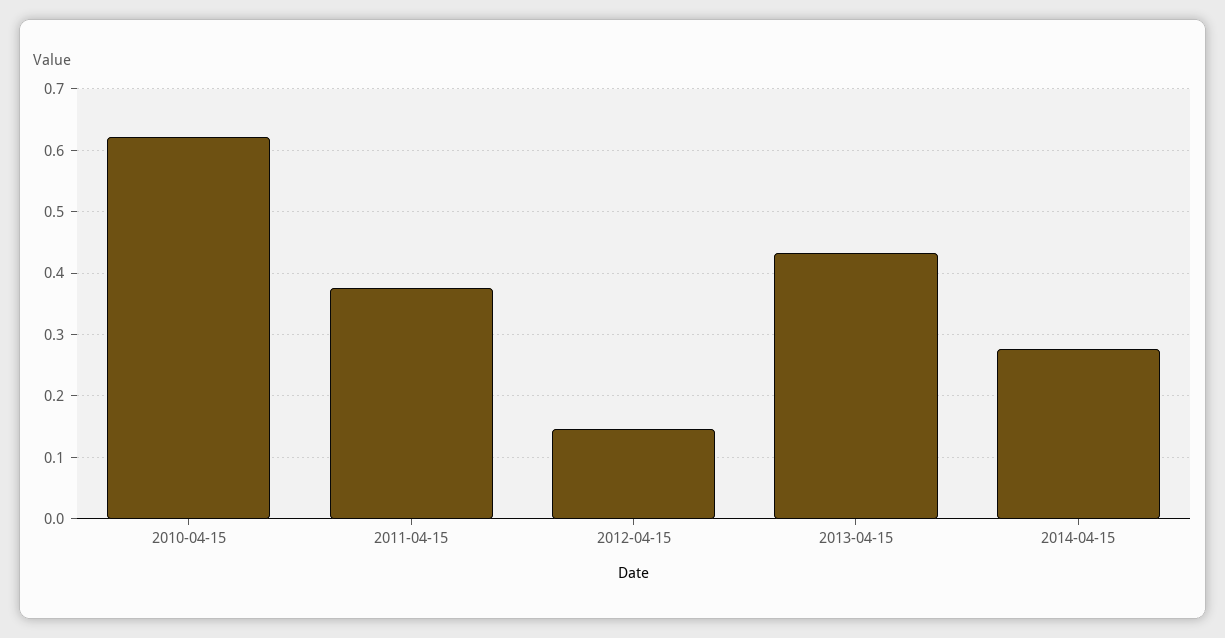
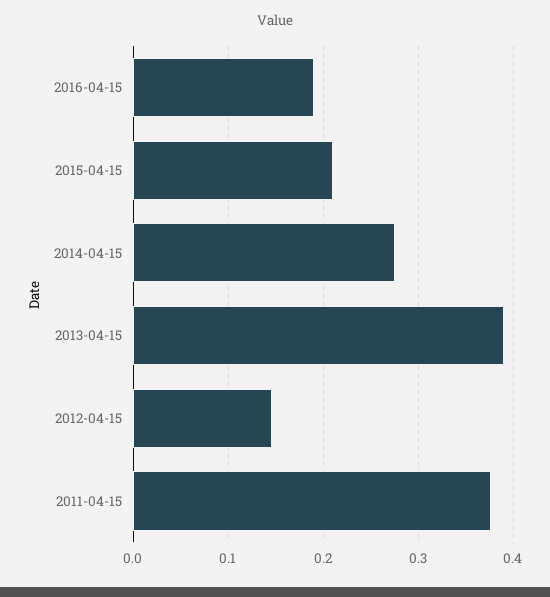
2010-04-15: 0.62 -> none
2013-04-15: 0.43 -> 0.39
2016-04-15: none -> 0.19
2015-04-15: none -> 0.21

